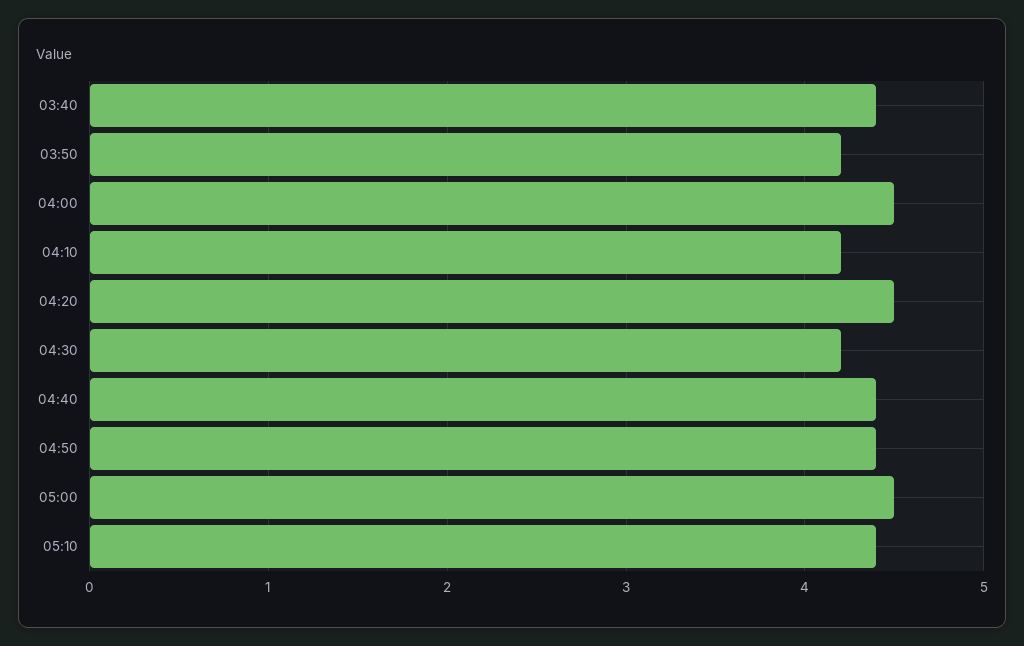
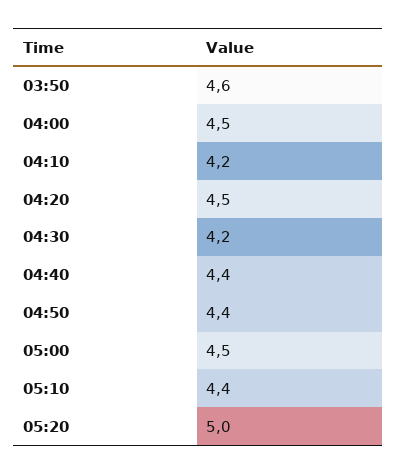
03:40: 4.4 -> none
03:50: 4.2 -> 4.6
05:20: none -> 5

